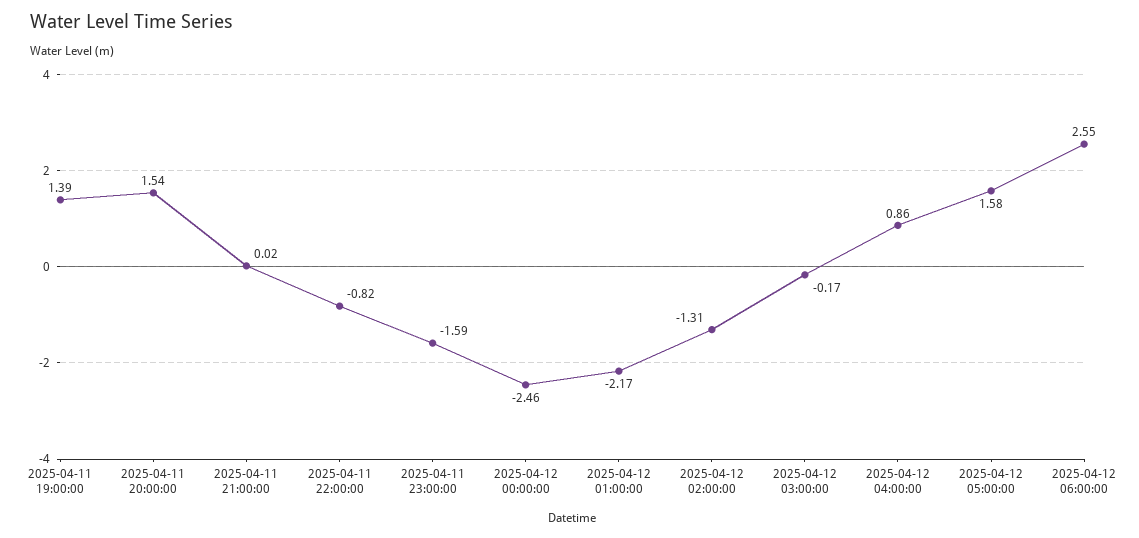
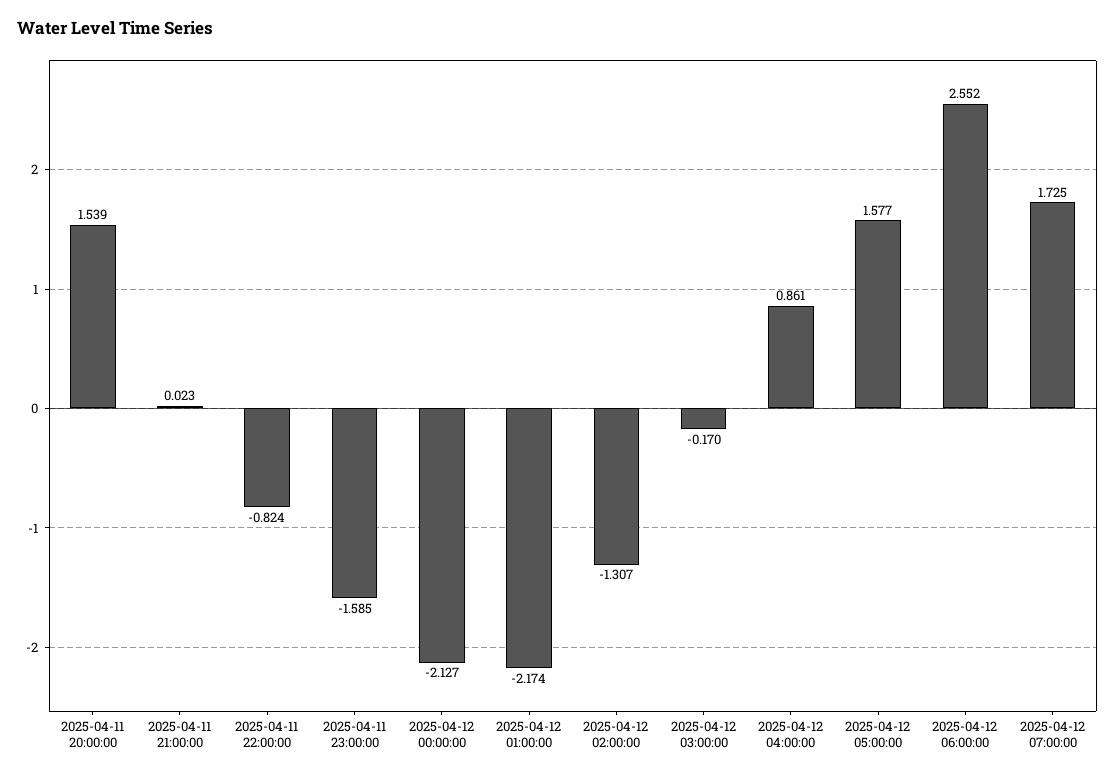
2025-04-11 19:00:00: 1.39 -> none
2025-04-12 00:00:00: -2.46 -> -2.127
2025-04-12 07:00:00: none -> 1.725

